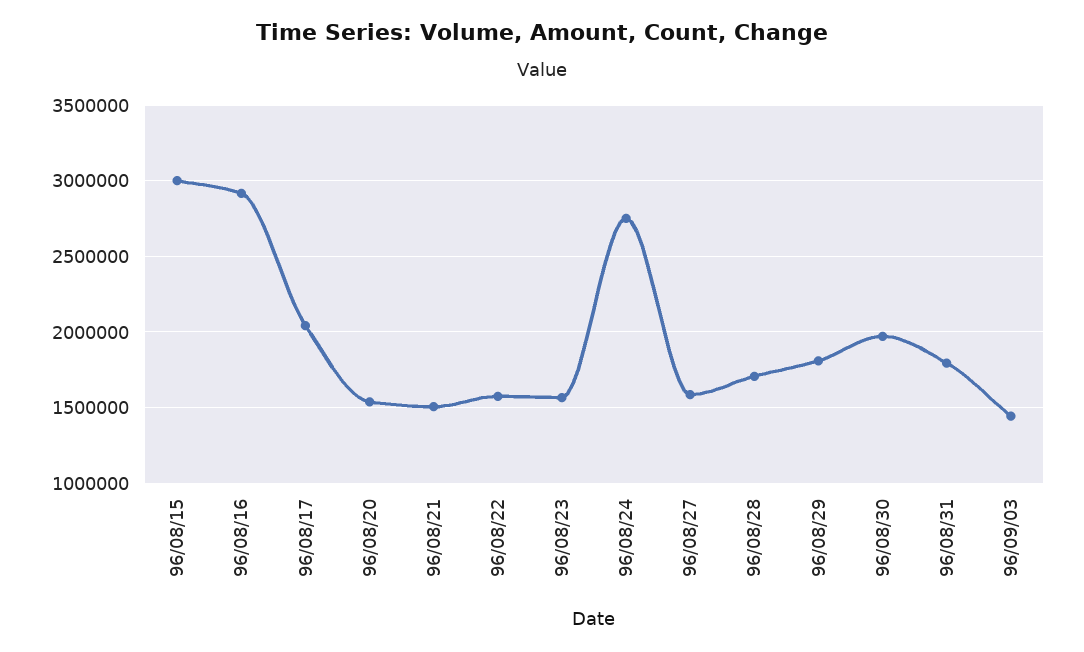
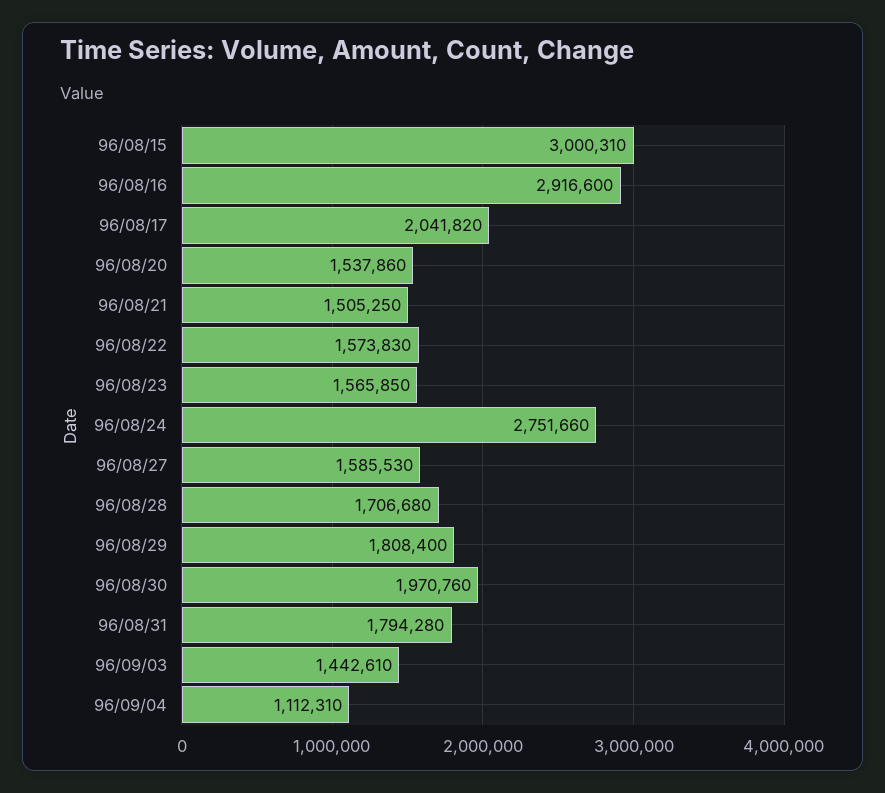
96/09/04: none -> 1112310

